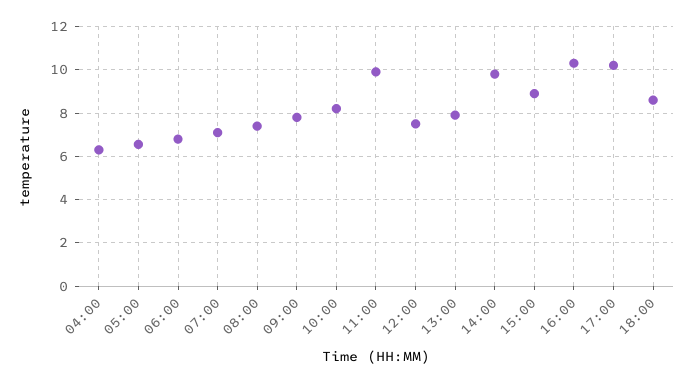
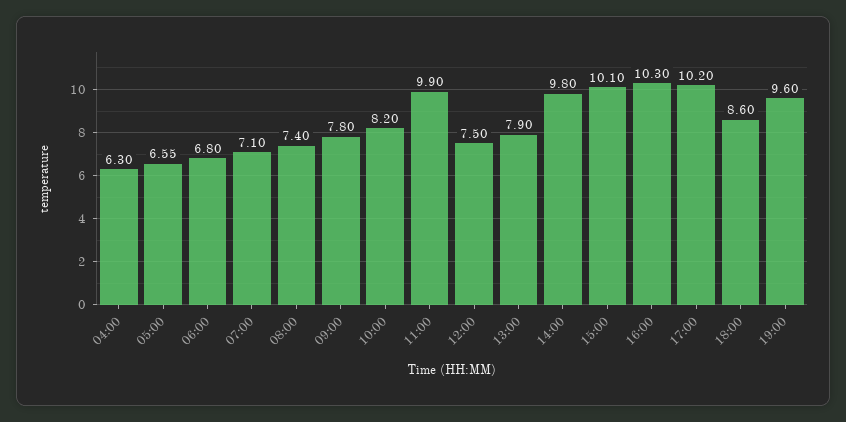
15:00: 9 -> 10.1
19:00: none -> 9.6

